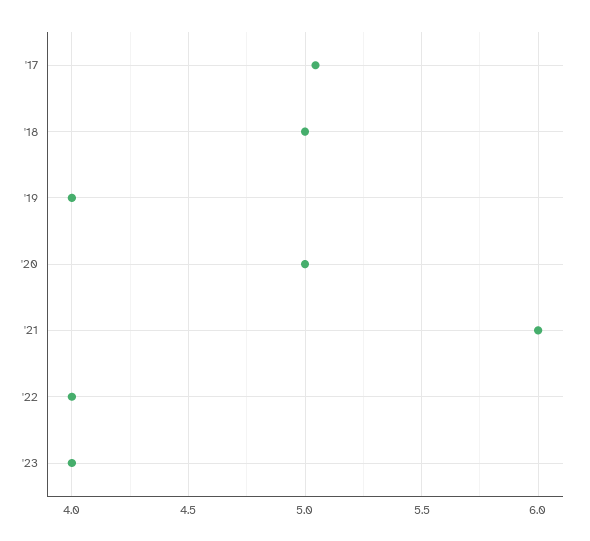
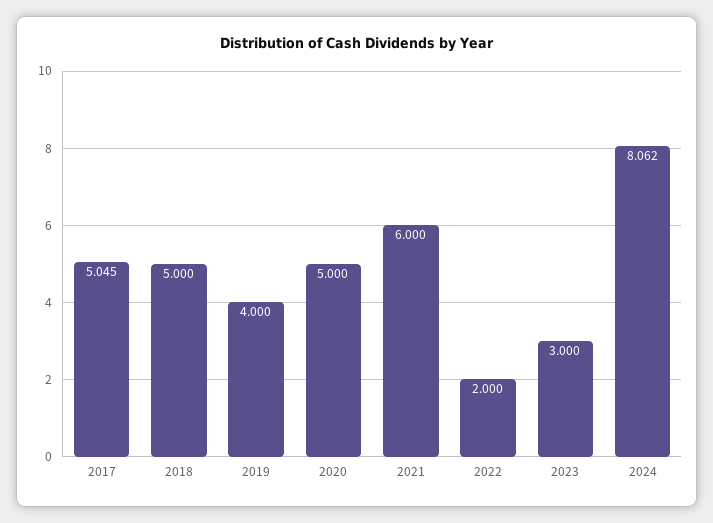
'22: 4 -> 2
'23: 4 -> 3
2024: none -> 8.062

